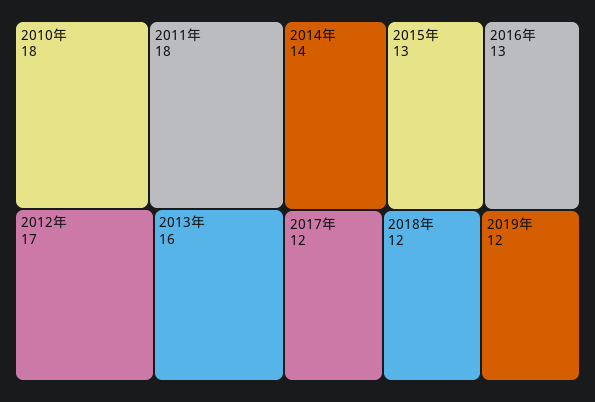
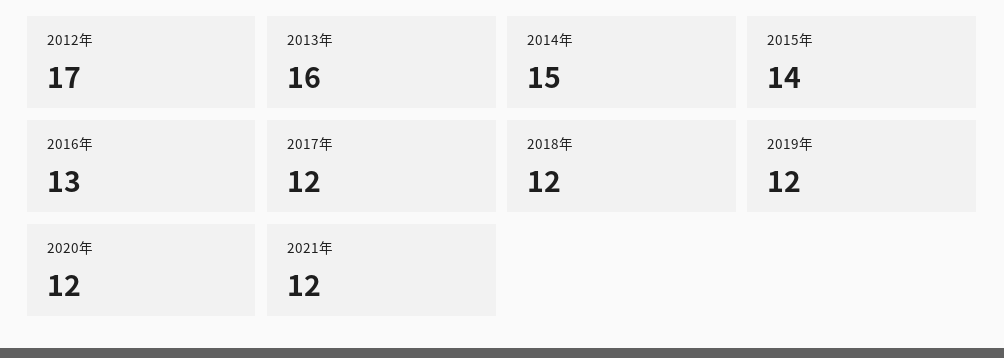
2010年: 18 -> none
2011年: 18 -> none
2014年: 14 -> 15
2015年: 13 -> 14
2020年: none -> 12
2021年: none -> 12

